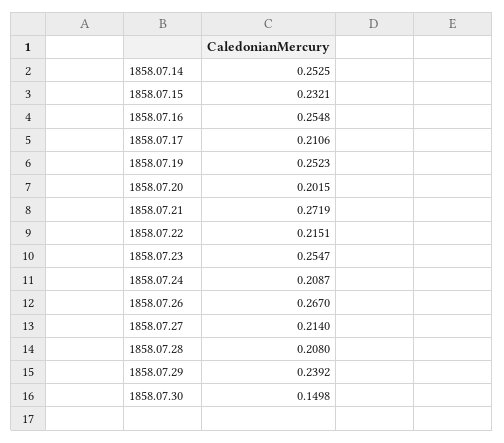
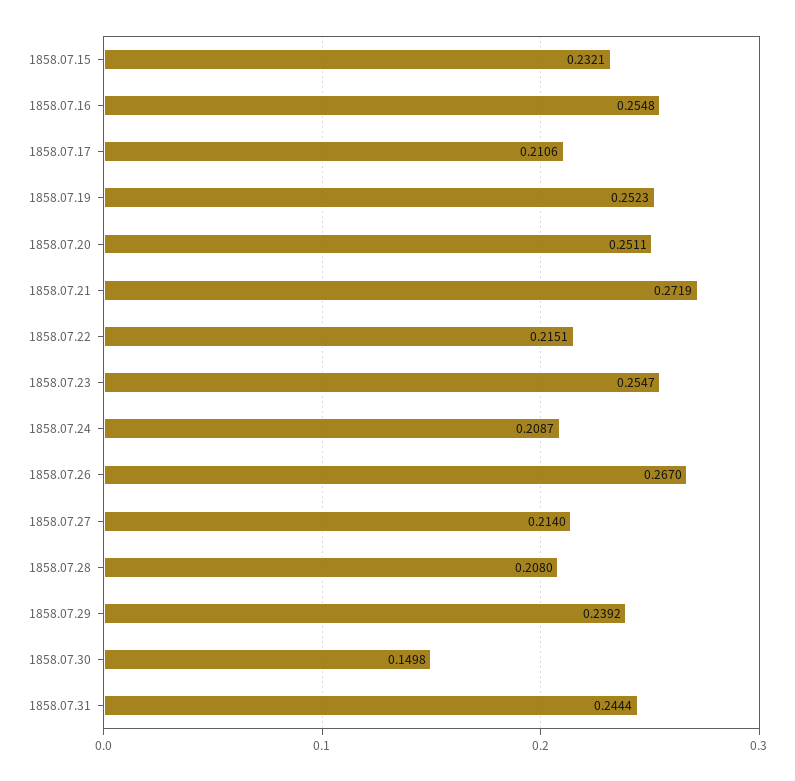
1858.07.14: 0.2525 -> none
1858.07.20: 0.2015 -> 0.2511
1858.07.31: none -> 0.2444

